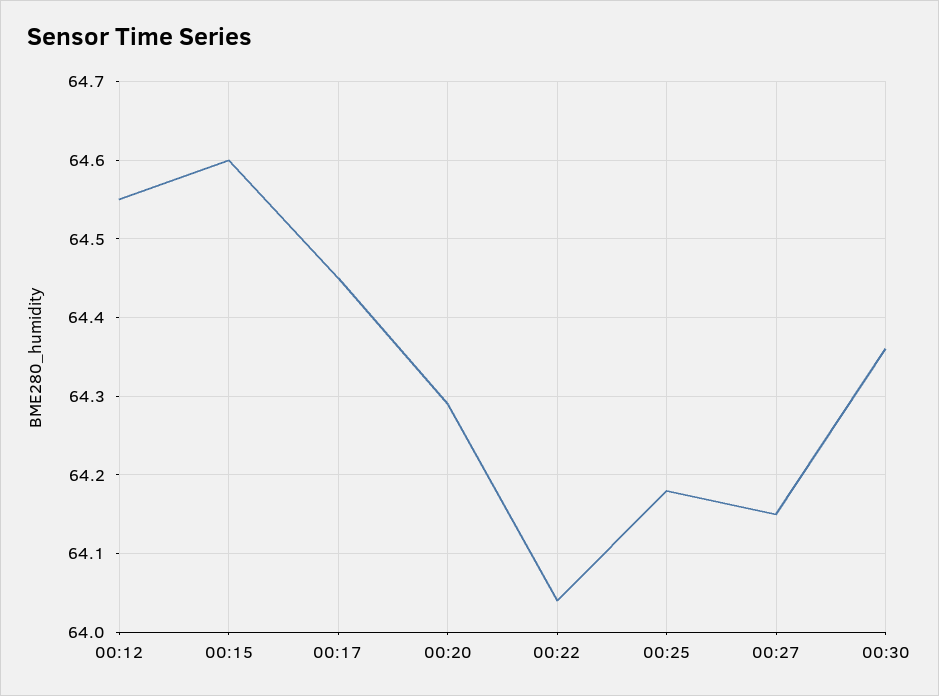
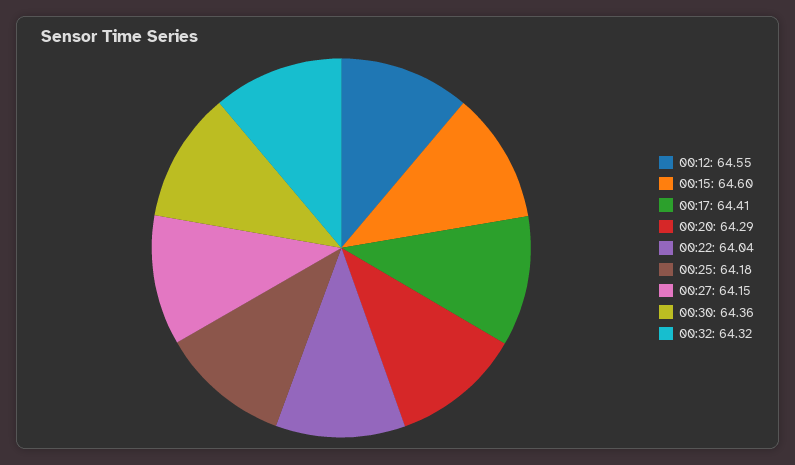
00:17: 64.45 -> 64.41
00:32: none -> 64.32

